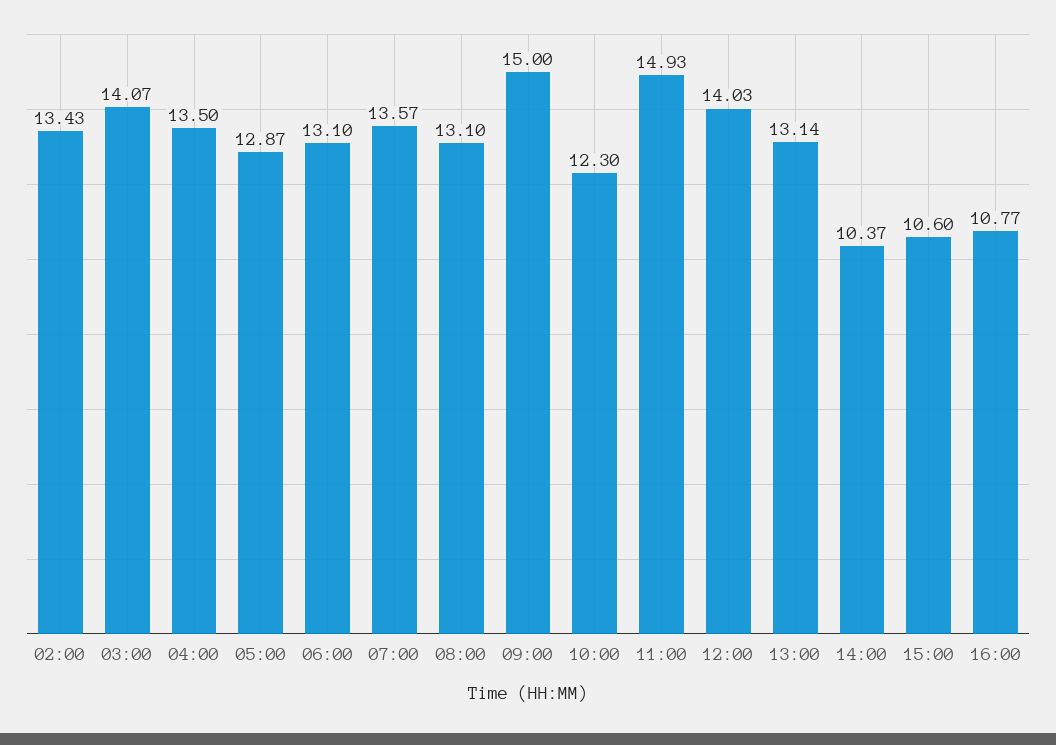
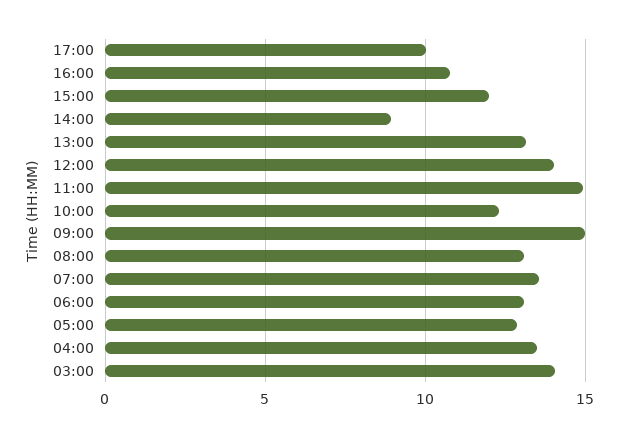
02:00: 13.43 -> none
14:00: 10.37 -> 9
15:00: 10.6 -> 12
17:00: none -> 10

